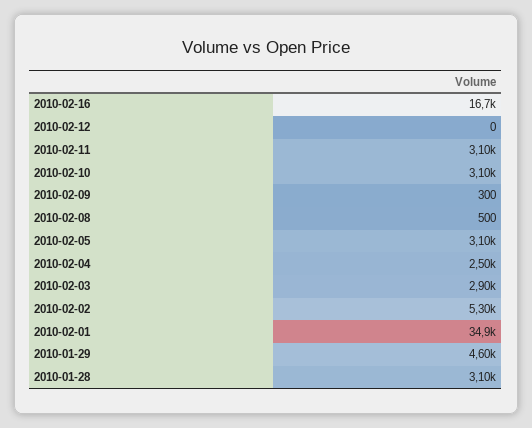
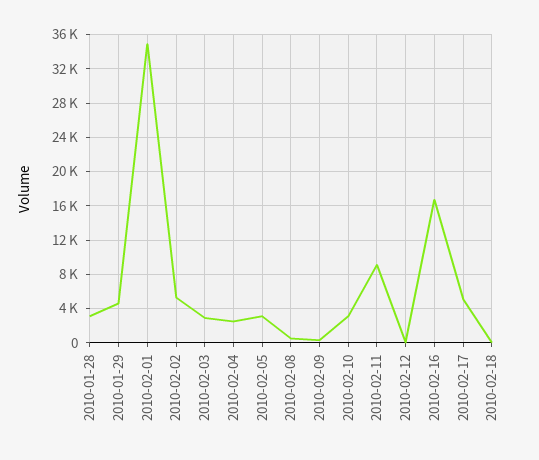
2010-02-11: 3100 -> 9000
2010-02-17: none -> 5000
2010-02-18: none -> 0

